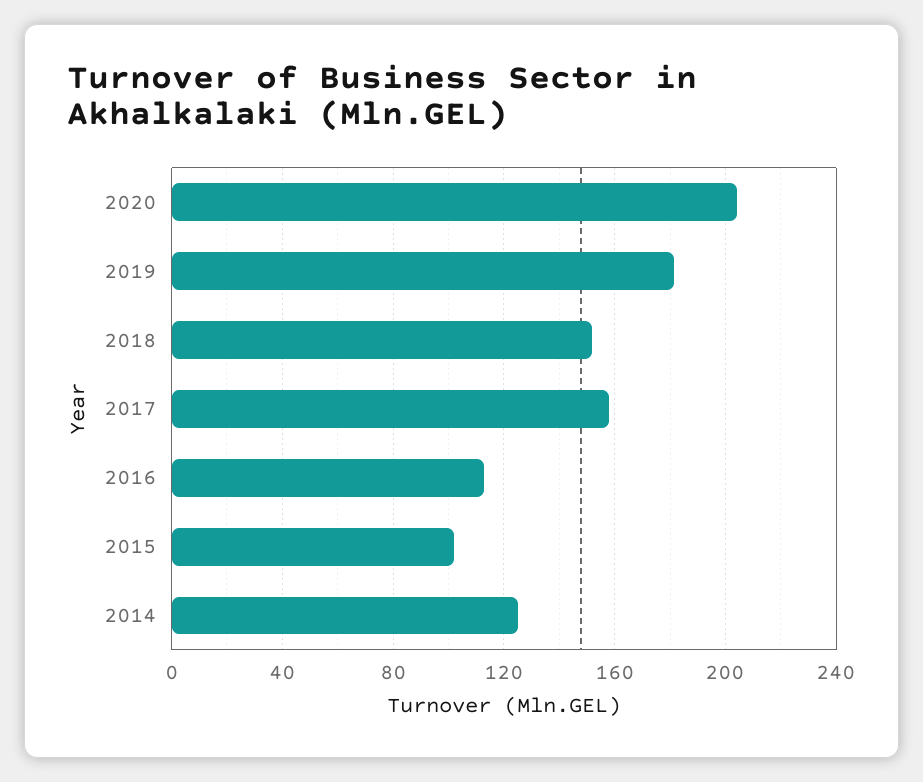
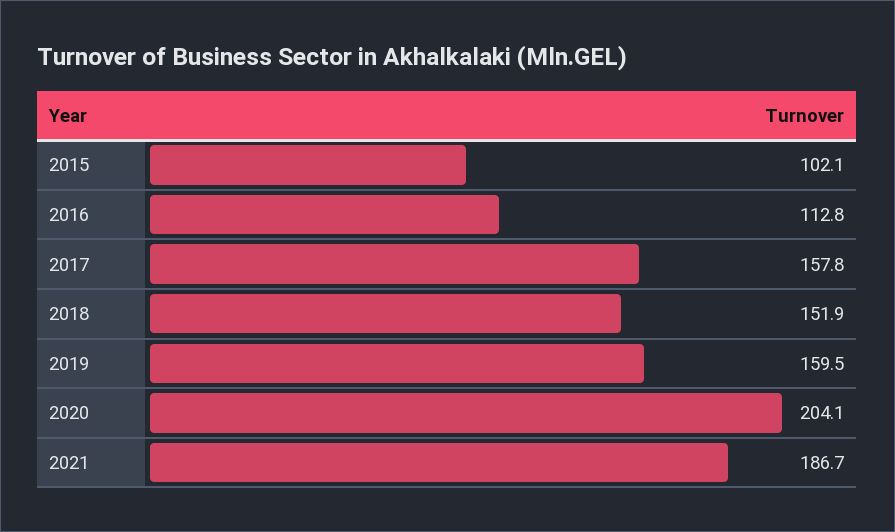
2019: 180 -> 159.5
2014: 125 -> none
2021: none -> 186.7

